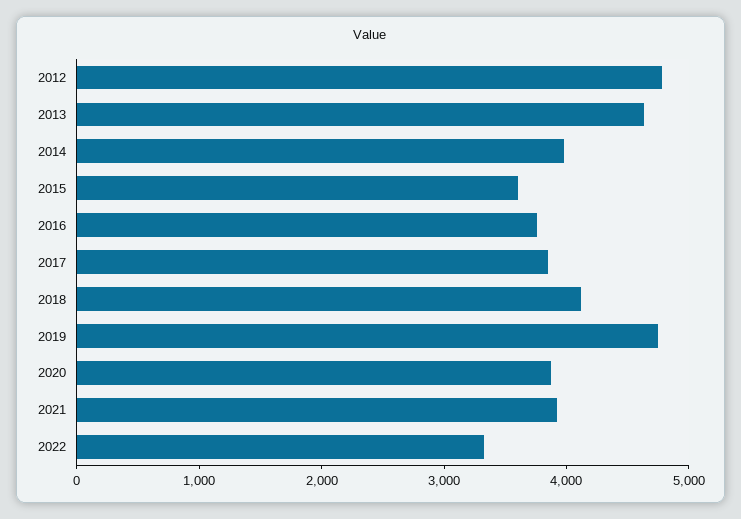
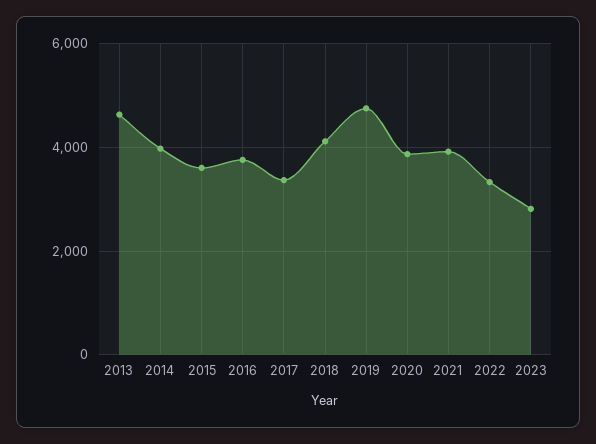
2012: 4800 -> none
2017: 3800 -> 3400
2023: none -> 2800

